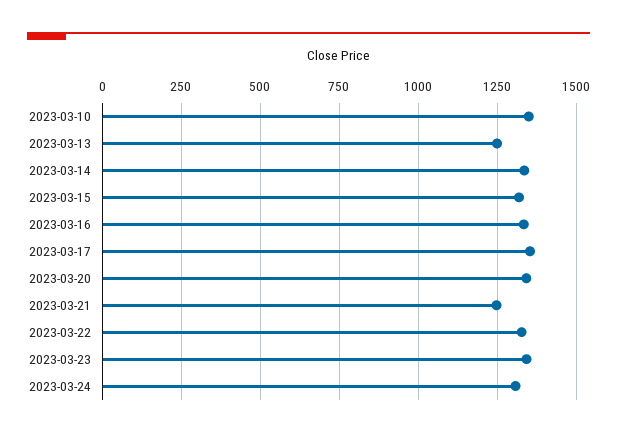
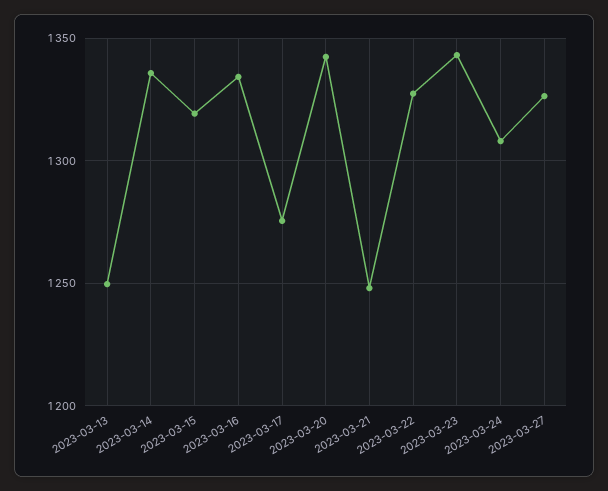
2023-03-10: 1350 -> none
2023-03-17: 1350 -> 1275
2023-03-27: none -> 1325

